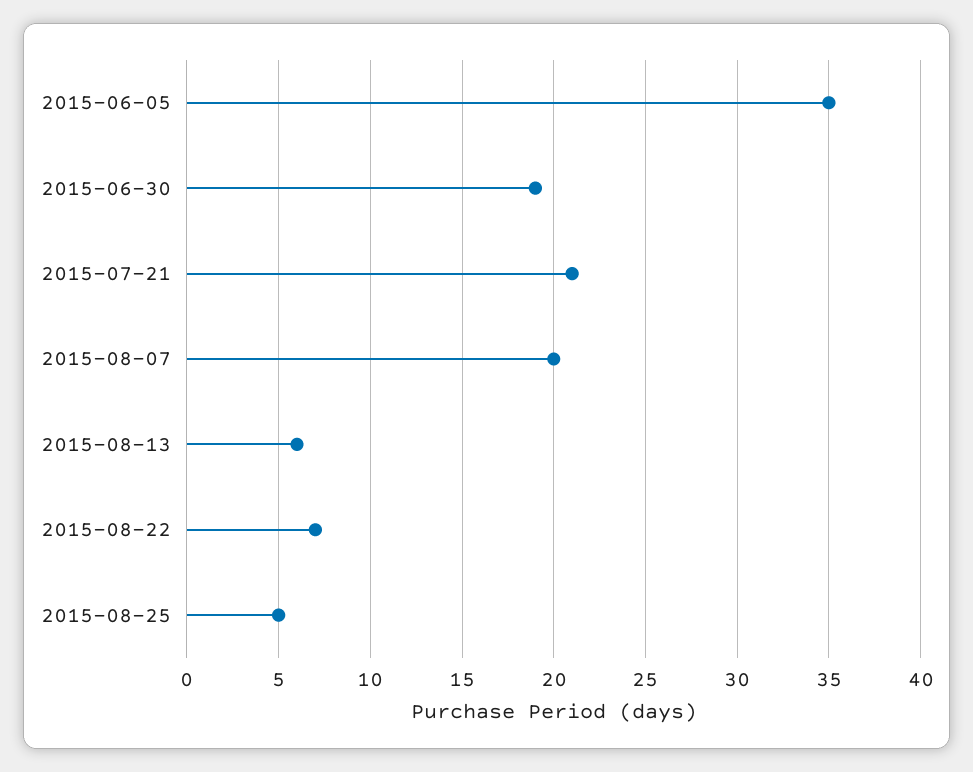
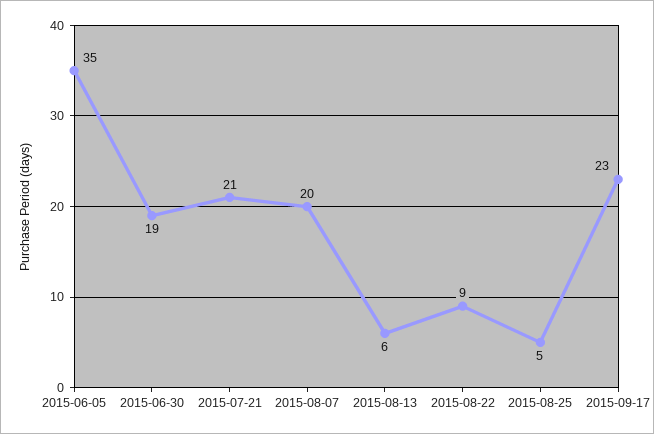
2015-08-22: 7 -> 9
2015-09-17: none -> 23

